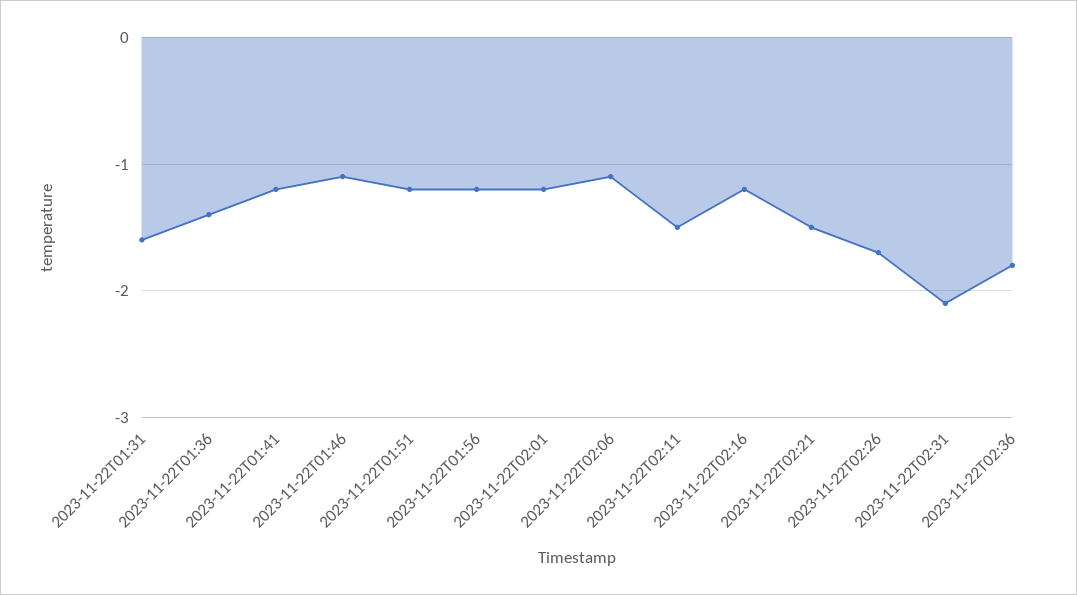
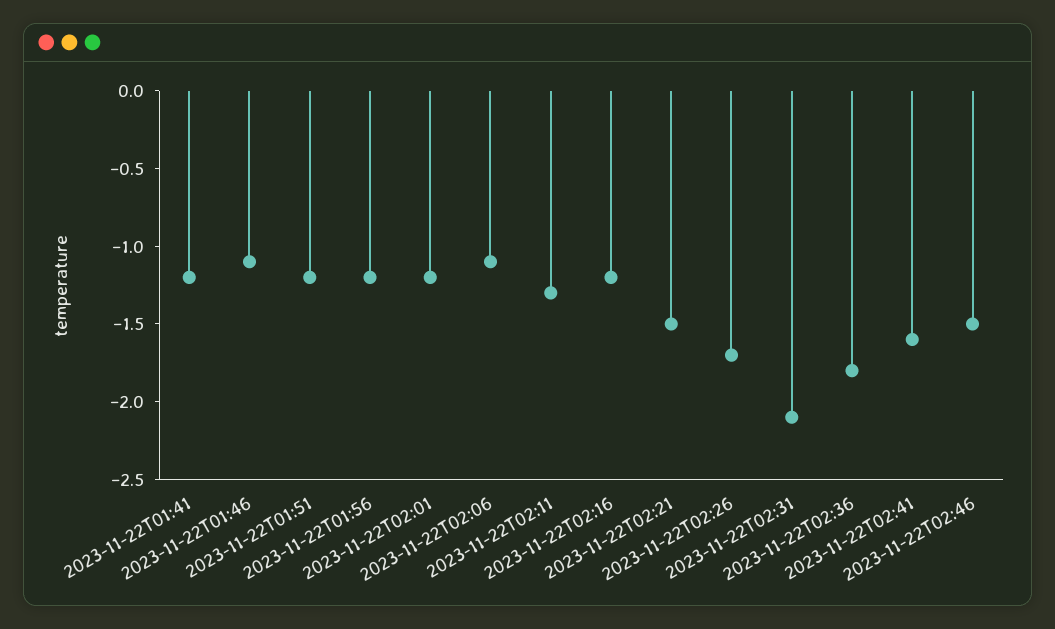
2023-11-22T01:31: -1.6 -> none
2023-11-22T01:36: -1.4 -> none
2023-11-22T02:11: -1.5 -> -1.3
2023-11-22T02:41: none -> -1.6
2023-11-22T02:46: none -> -1.5

